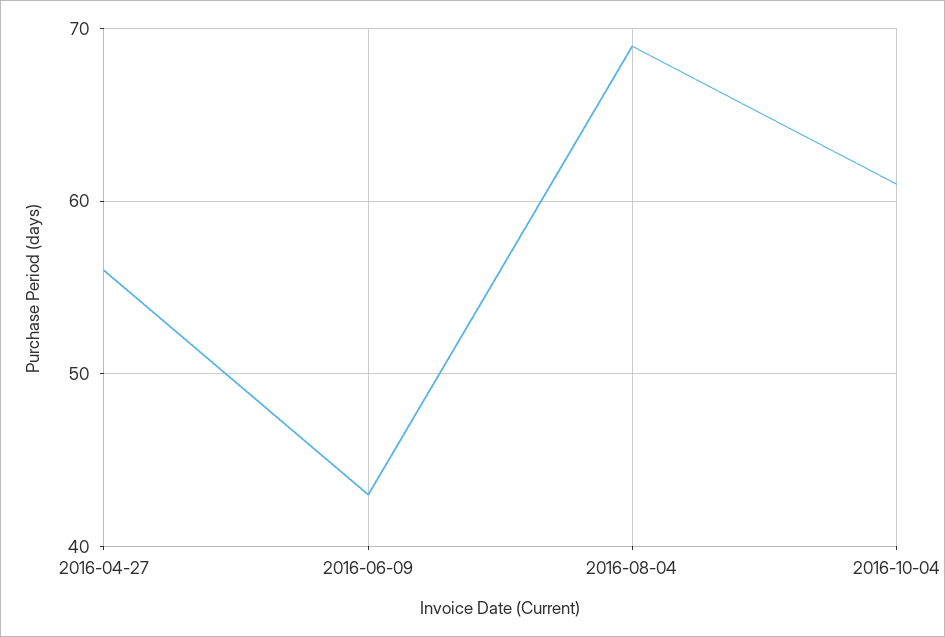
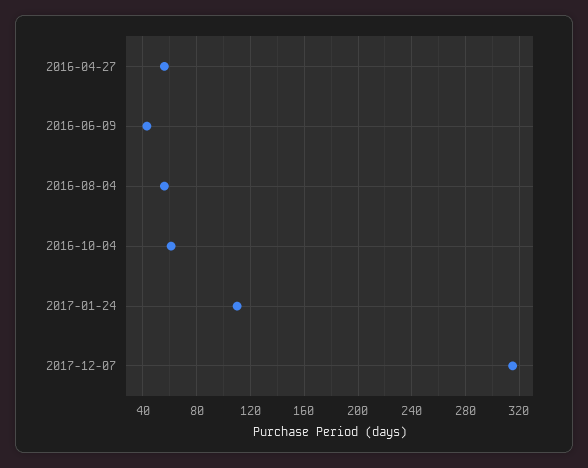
2016-08-04: 69 -> 55
2017-01-24: none -> 110
2017-12-07: none -> 315

